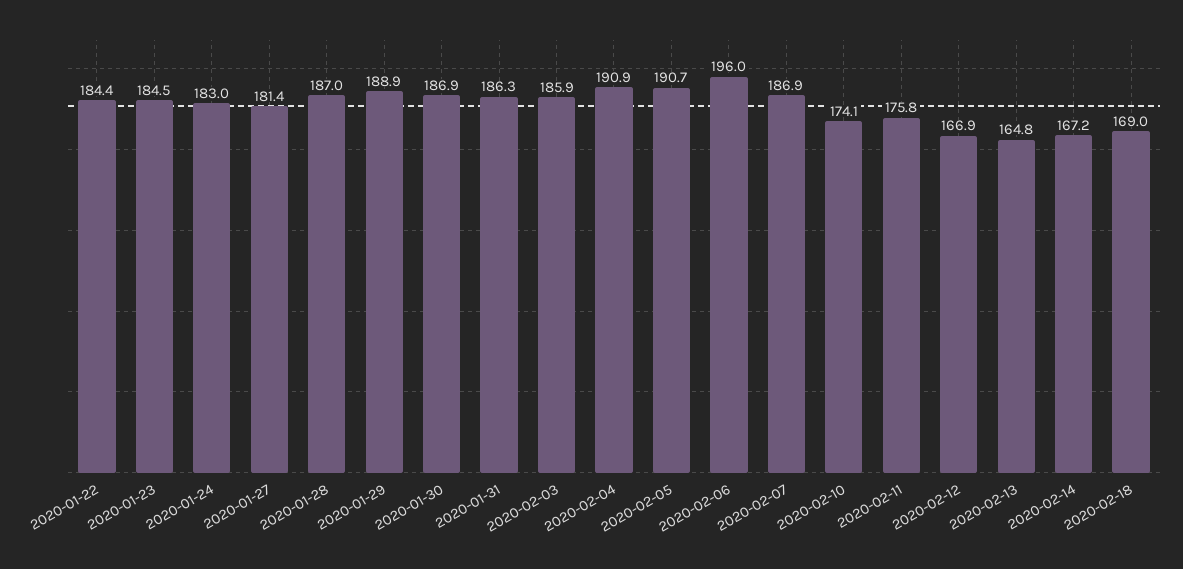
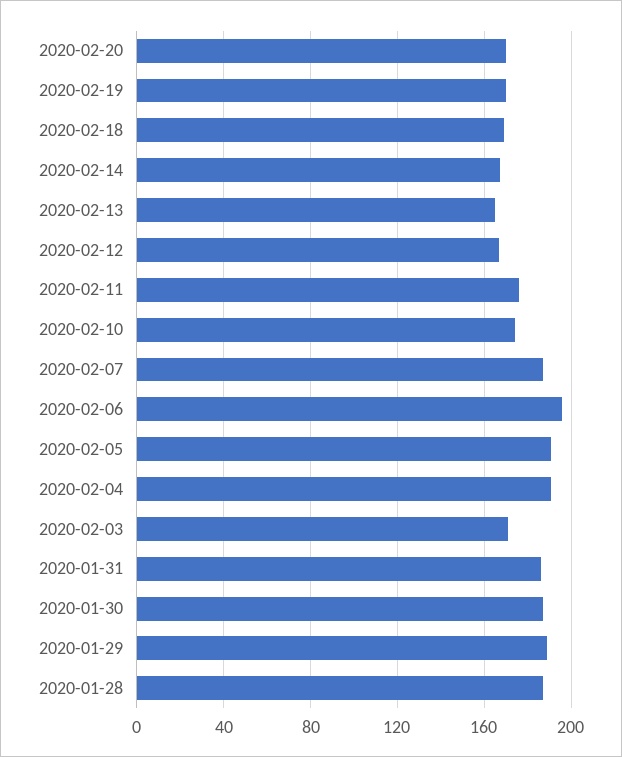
2020-01-22: 184.4 -> none
2020-01-23: 184.5 -> none
2020-01-24: 183 -> none
2020-01-27: 181.4 -> none
2020-02-03: 185.9 -> 170
2020-02-20: none -> 170
2020-02-19: none -> 170

